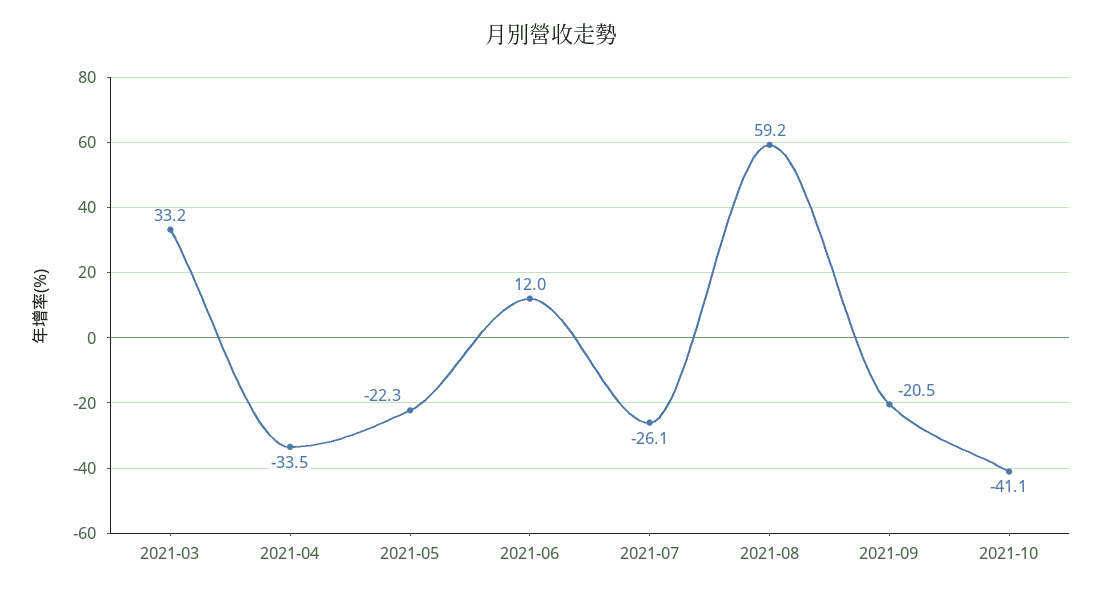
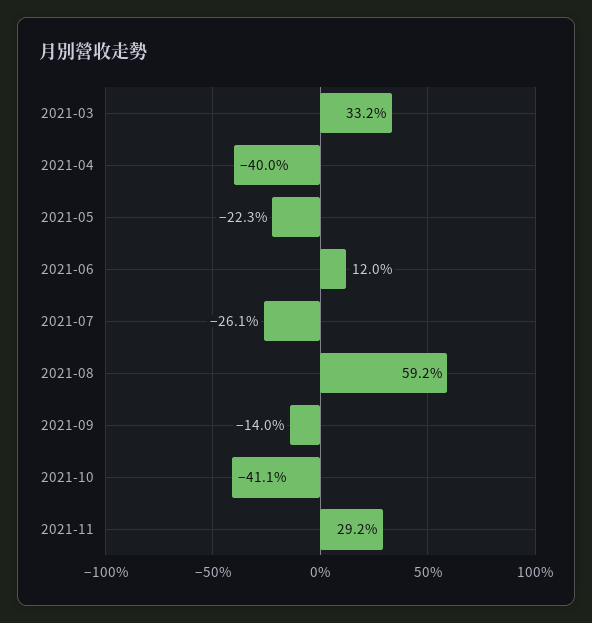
2021-04: -33.5 -> -40
2021-09: -20.5 -> -14
2021-11: none -> 29.2

